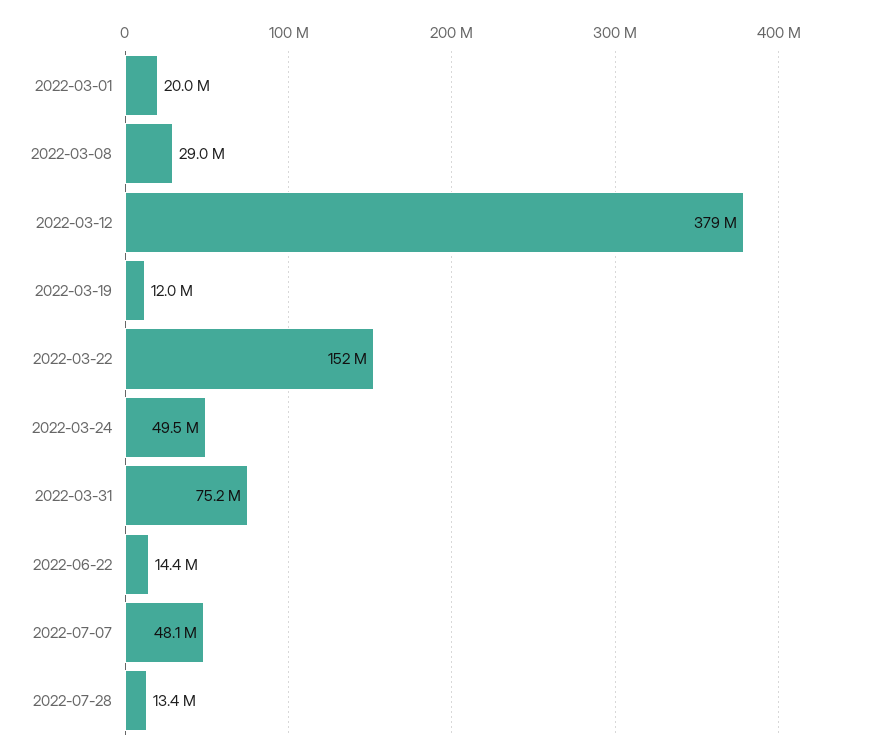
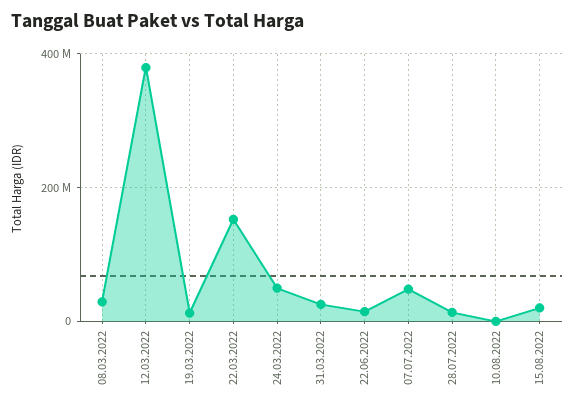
2022-03-01: 20000000 -> none
2022-03-31: 75200000 -> 20000000
10.08.2022: none -> 0
15.08.2022: none -> 20000000

